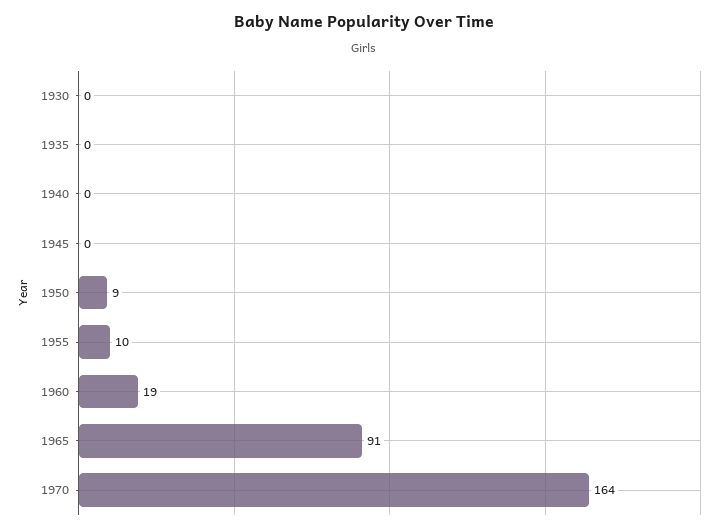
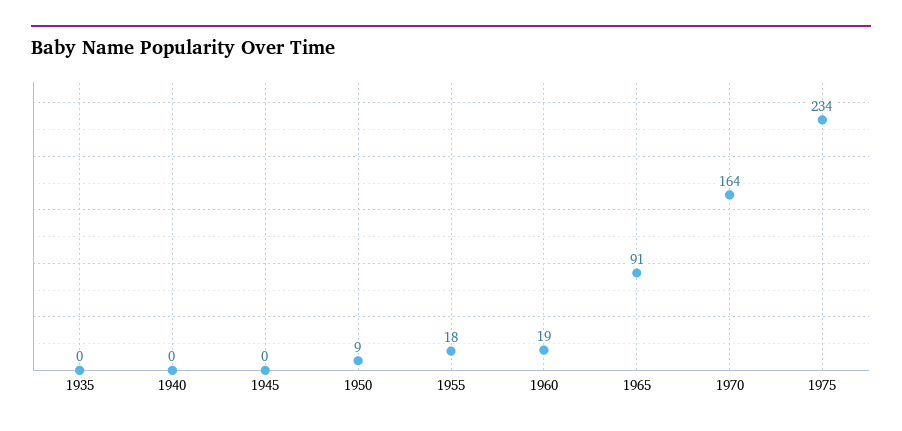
1930: 0 -> none
1955: 10 -> 18
1975: none -> 234

